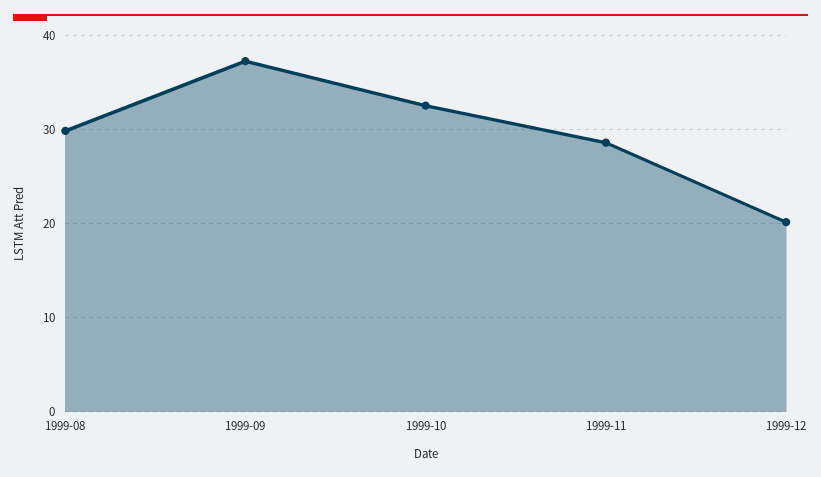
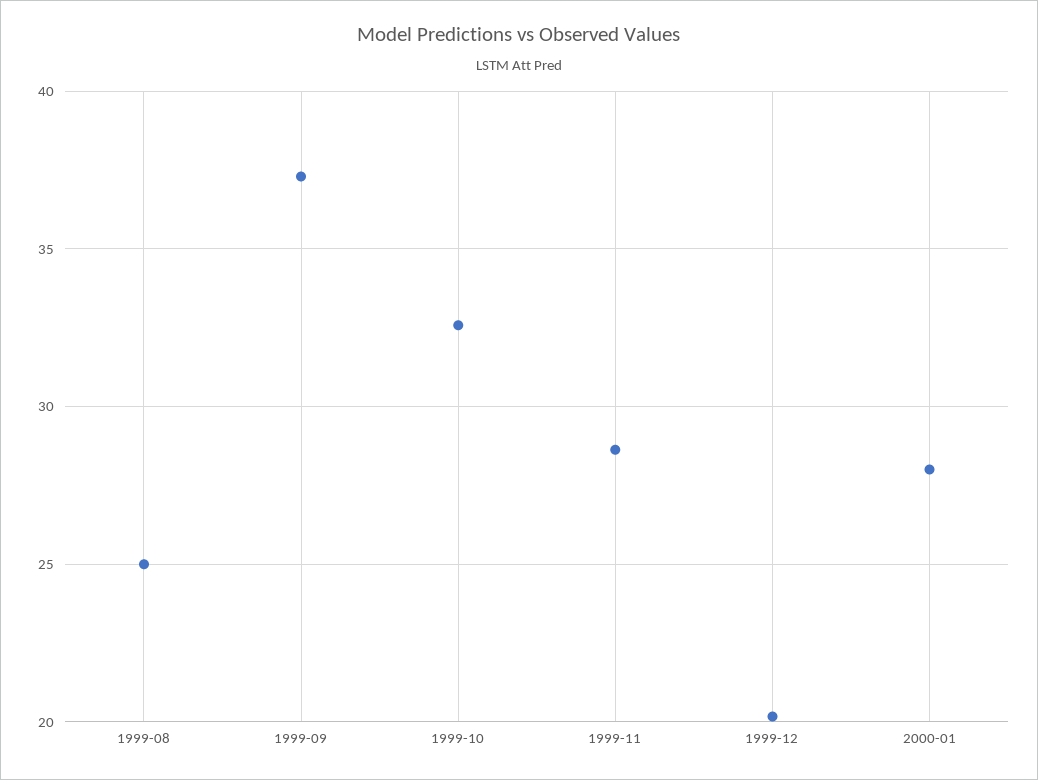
1999-08: 30 -> 25
2000-01: none -> 28

